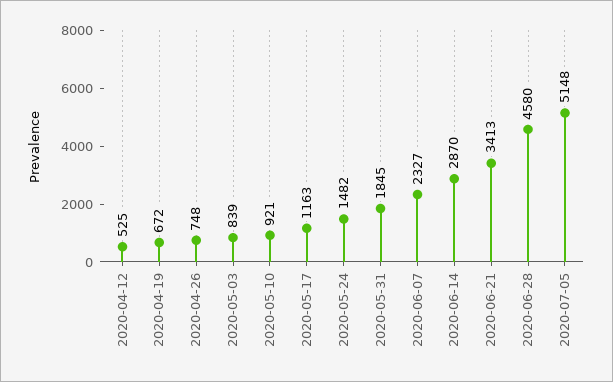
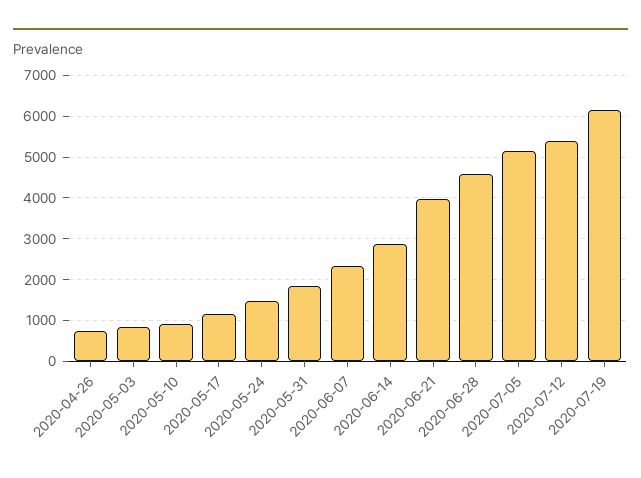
2020-04-12: 525 -> none
2020-04-19: 672 -> none
2020-06-21: 3413 -> 4000
2020-07-12: none -> 5400
2020-07-19: none -> 6200

